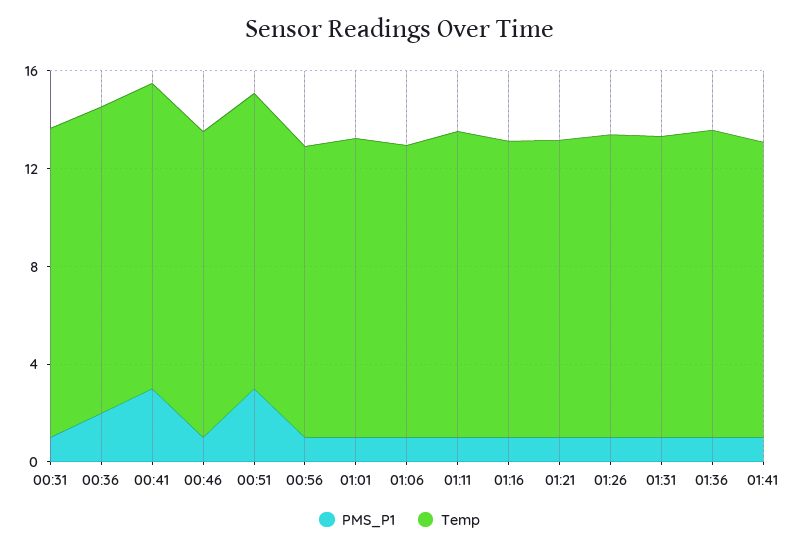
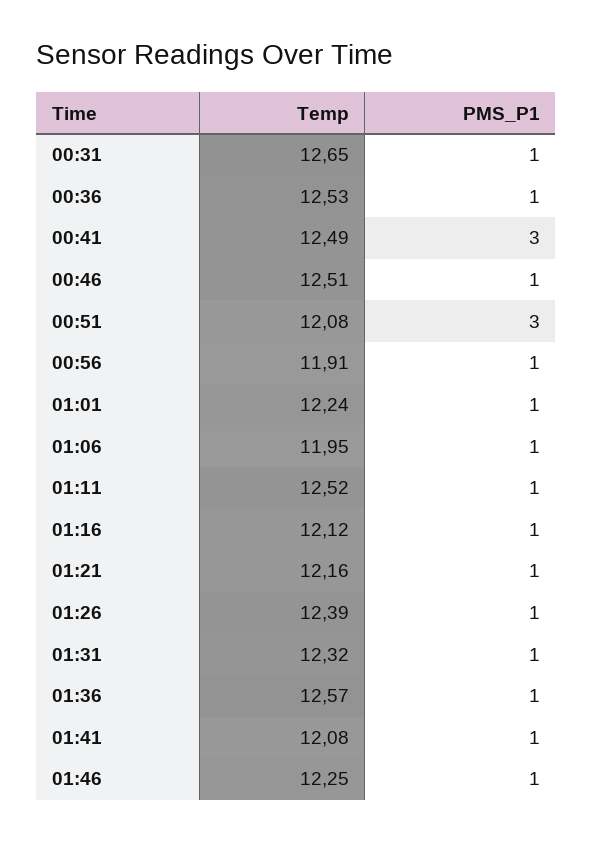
PMS_P1, 00:36: 2 -> 1
Temp, 01:46: none -> 12.25
PMS_P1, 01:46: none -> 1

